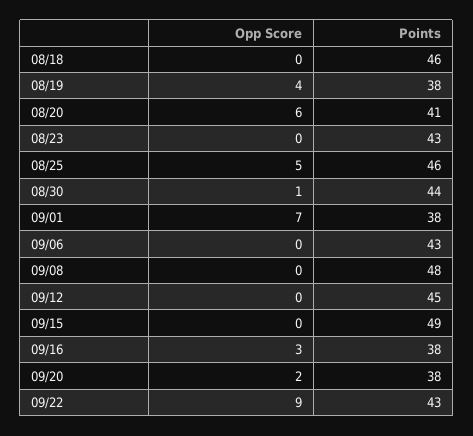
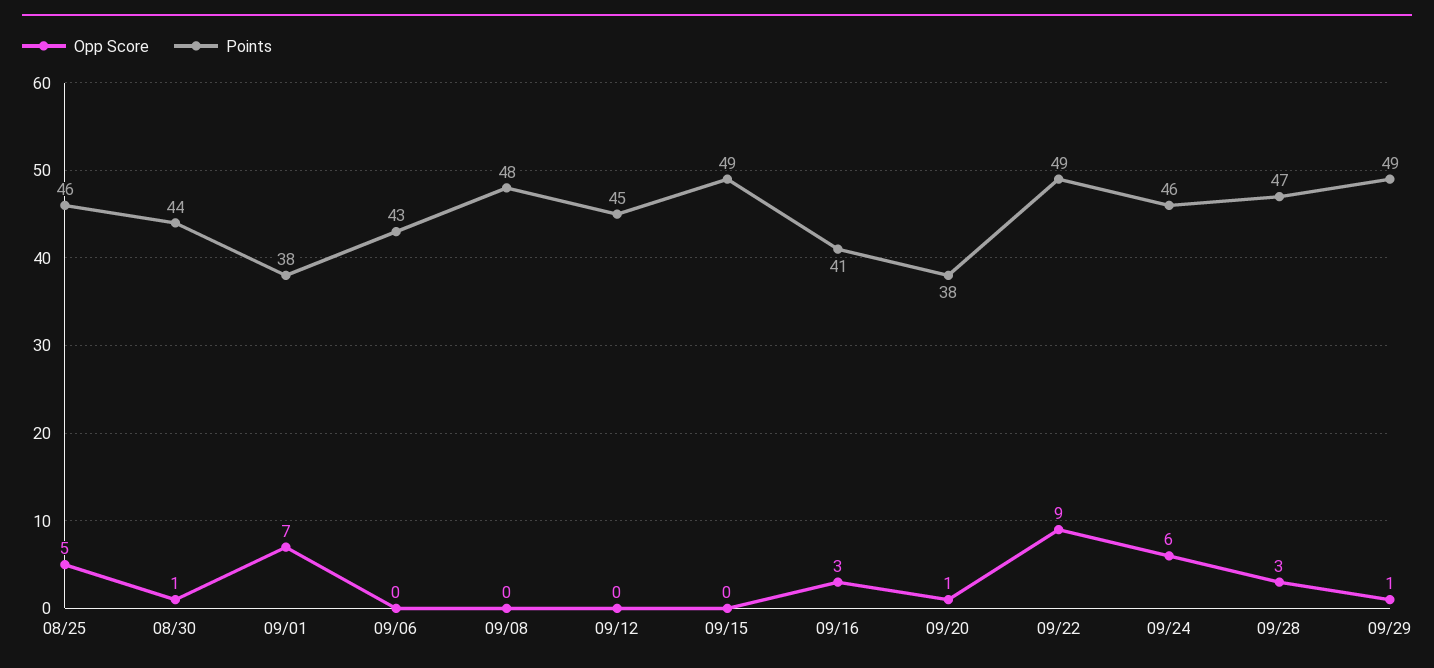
Opp Score, 08/18: 0 -> none
Points, 08/18: 46 -> none
Opp Score, 08/19: 4 -> none
Points, 08/19: 38 -> none
Opp Score, 08/20: 6 -> none
Points, 08/20: 41 -> none
Opp Score, 08/23: 0 -> none
Points, 08/23: 43 -> none
Points, 09/16: 38 -> 41
Opp Score, 09/20: 2 -> 1
Points, 09/22: 43 -> 49
Opp Score, 09/24: none -> 6
Points, 09/24: none -> 46
Opp Score, 09/28: none -> 3
Points, 09/28: none -> 47
Opp Score, 09/29: none -> 1
Points, 09/29: none -> 49

